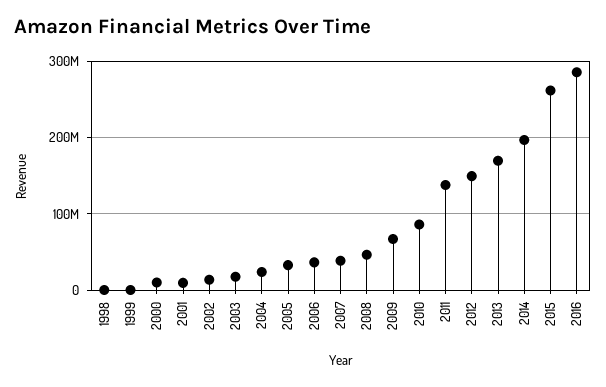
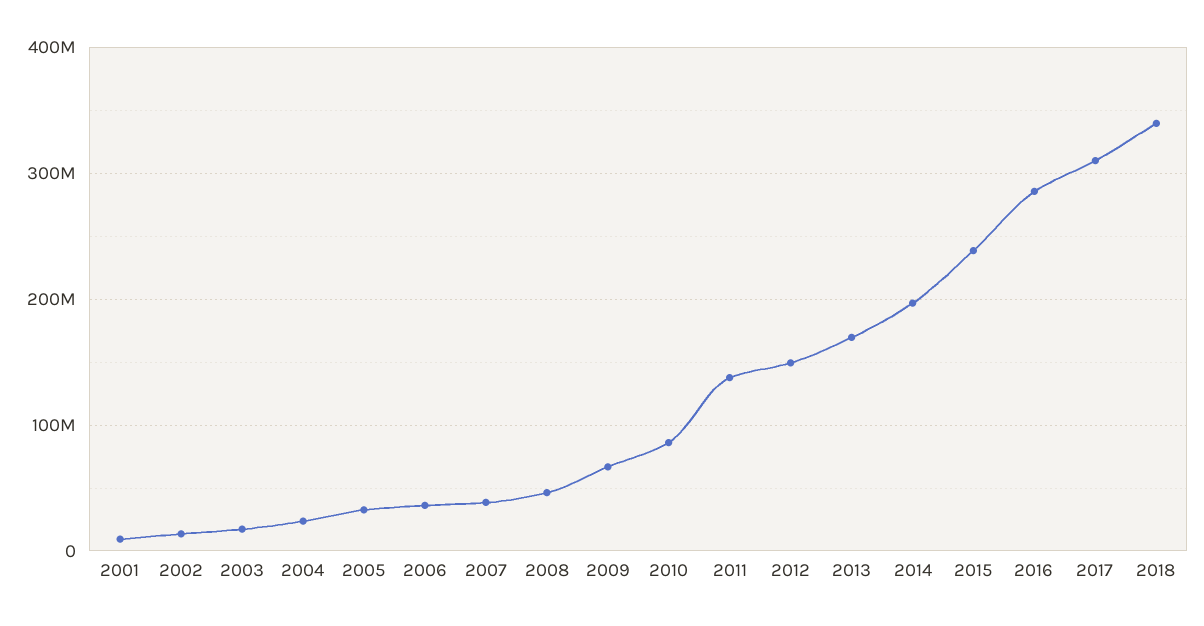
1998: 0 -> none
1999: 0 -> none
2000: 10000000 -> none
2015: 260000000 -> 240000000
2017: none -> 310000000
2018: none -> 340000000

